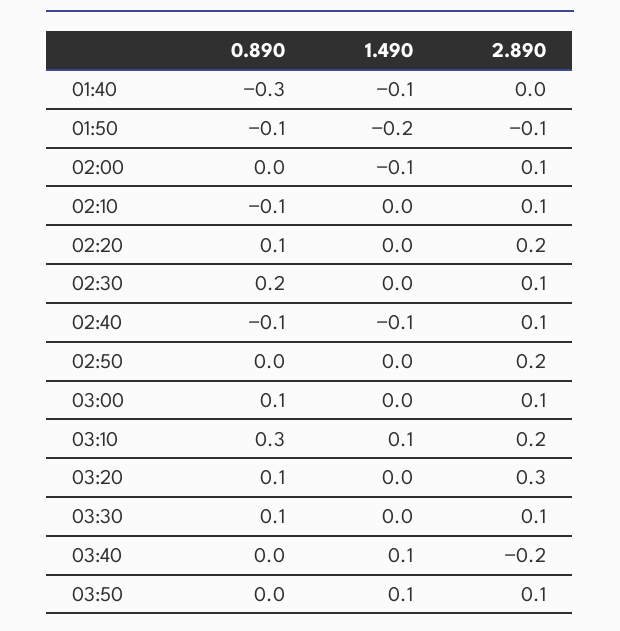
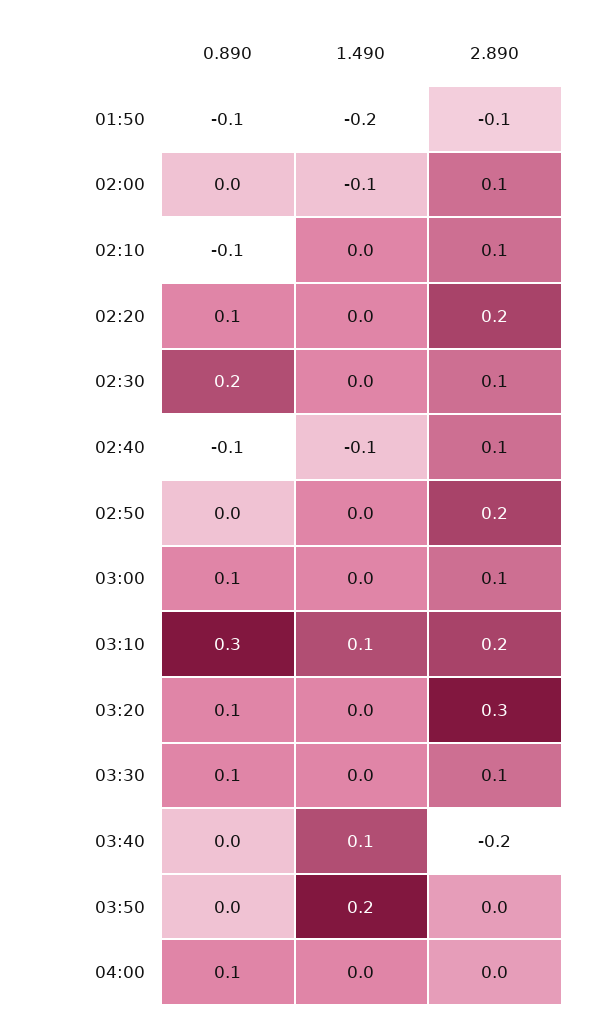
0.890, 01:40: -0.3 -> none
1.490, 01:40: -0.1 -> none
2.890, 01:40: 0 -> none
1.490, 03:50: 0.1 -> 0.2
2.890, 03:50: 0.1 -> 0
0.890, 04:00: none -> 0.1
1.490, 04:00: none -> 0
2.890, 04:00: none -> 0

